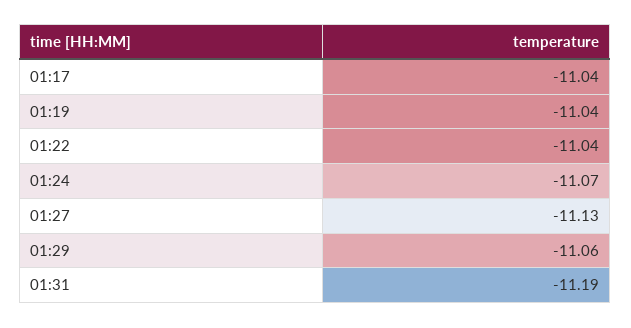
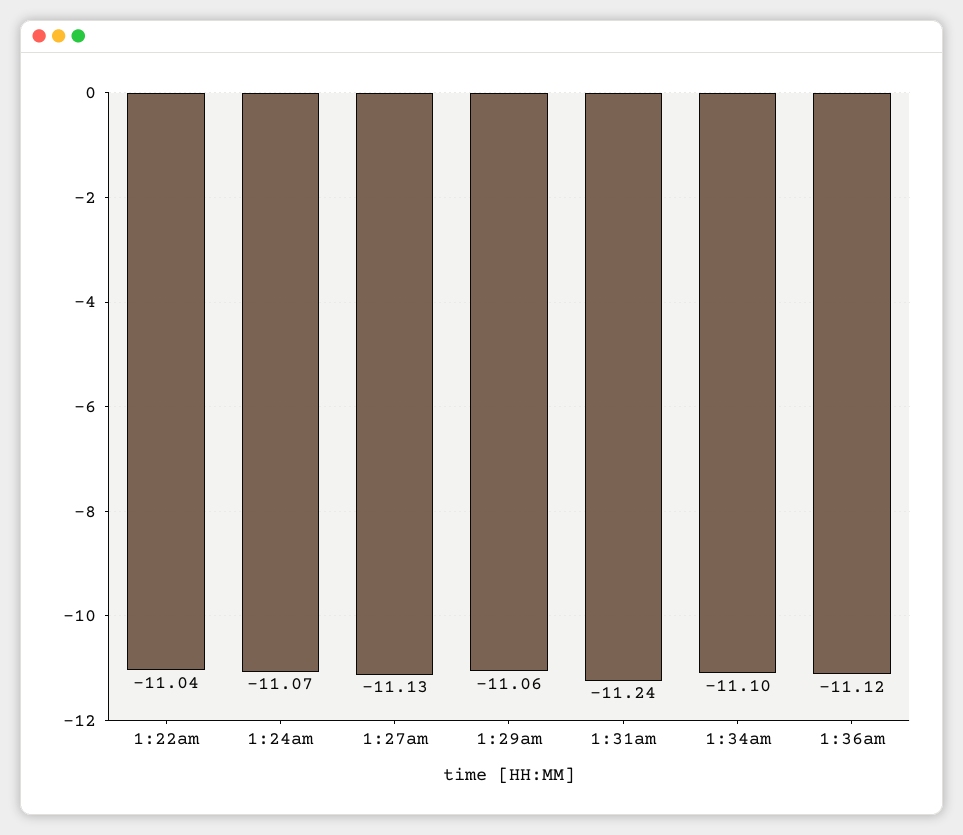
01:17: -11.04 -> none
01:19: -11.04 -> none
01:31: -11.19 -> -11.24
1:34am: none -> -11.1
1:36am: none -> -11.12

